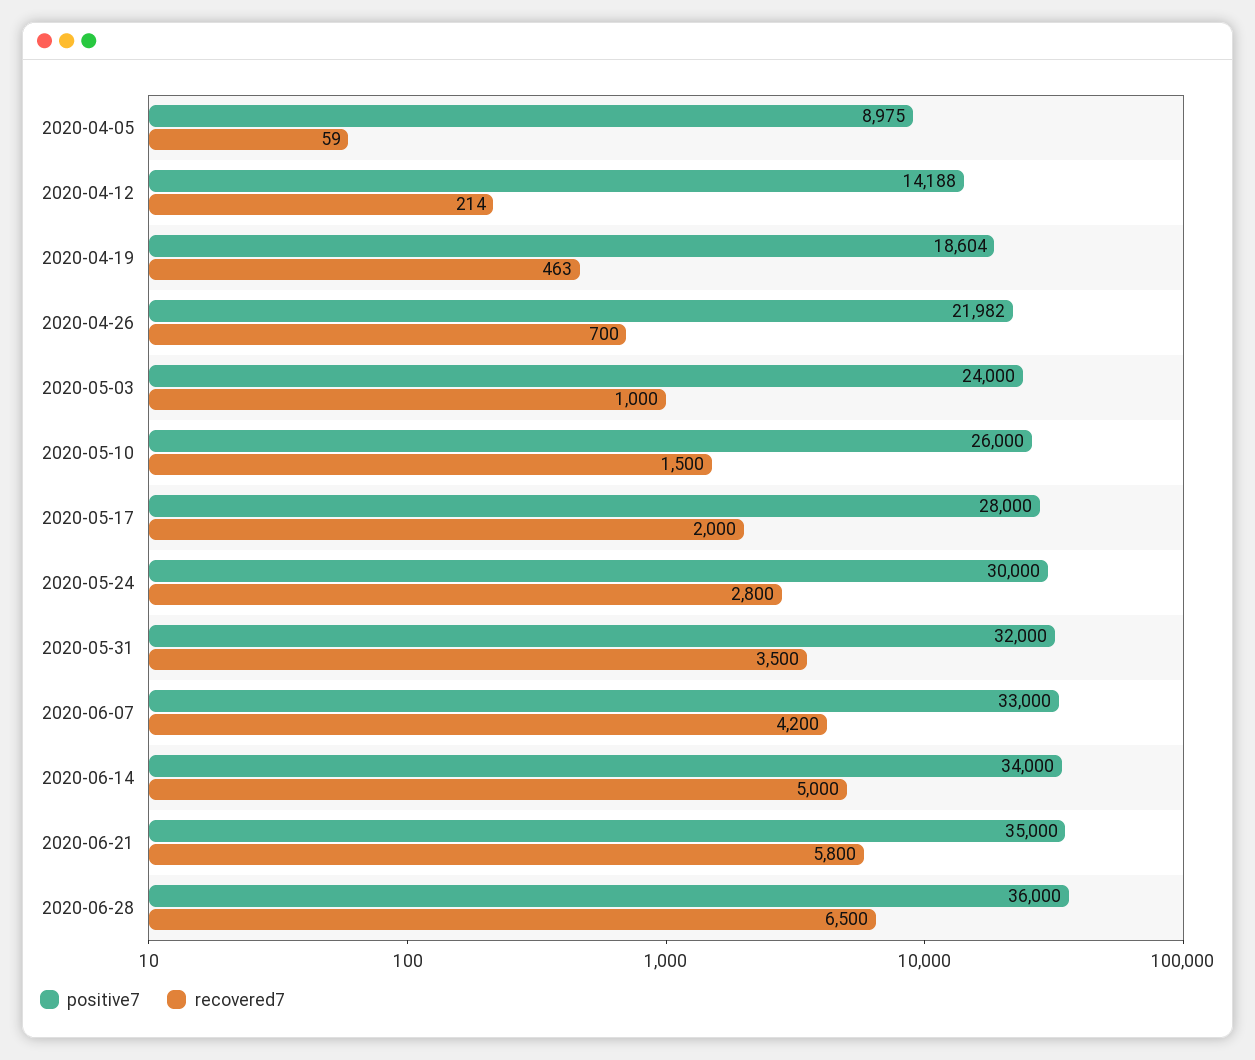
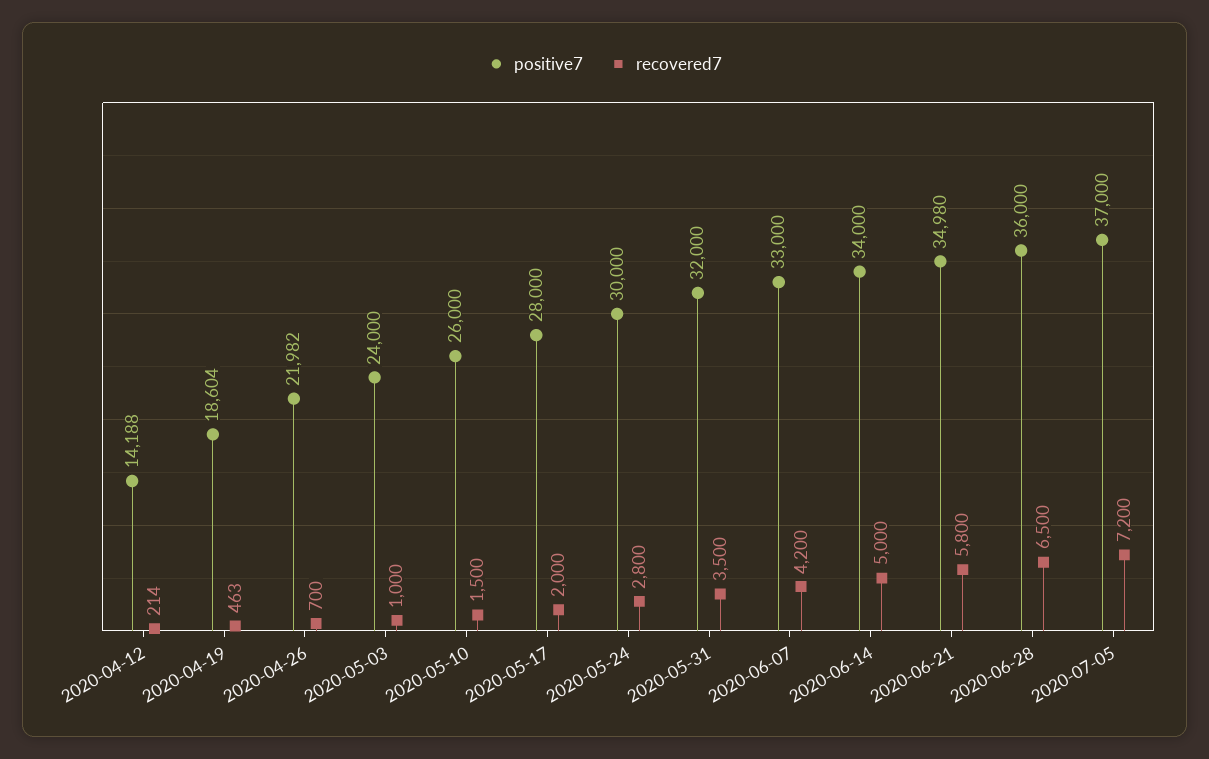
positive7, 2020-04-05: 8975 -> none
recovered7, 2020-04-05: 59 -> none
positive7, 2020-06-21: 35000 -> 34980
positive7, 2020-07-05: none -> 37000
recovered7, 2020-07-05: none -> 7200

